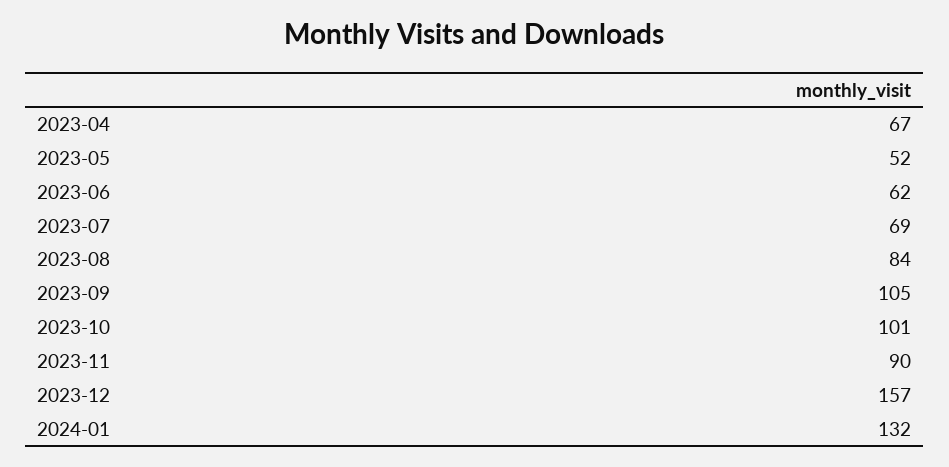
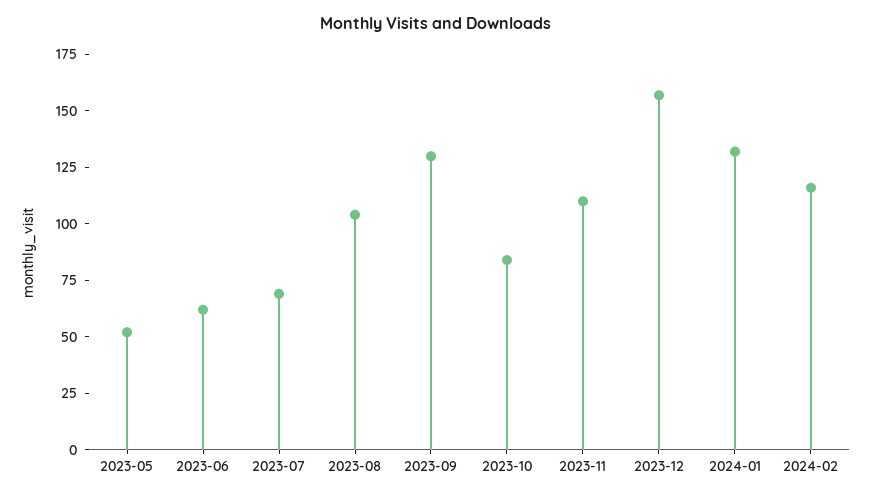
2023-04: 67 -> none
2023-08: 84 -> 105
2023-09: 105 -> 130
2023-10: 101 -> 85
2023-11: 90 -> 110
2024-02: none -> 115

